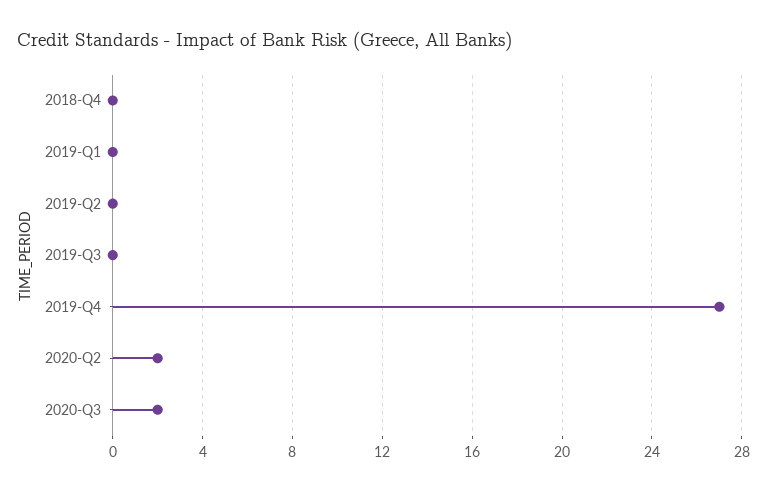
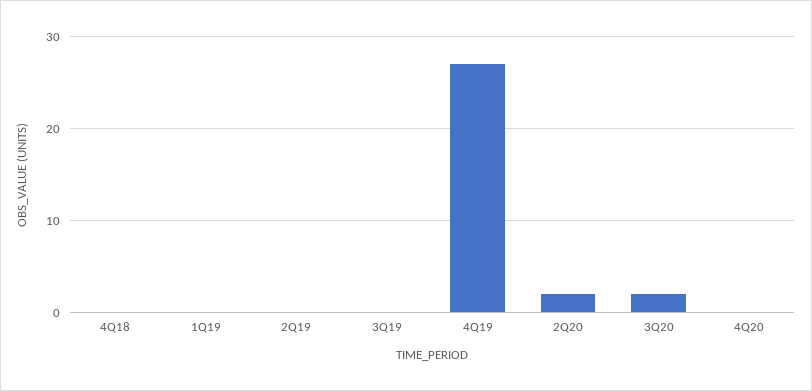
4Q20: none -> 0

